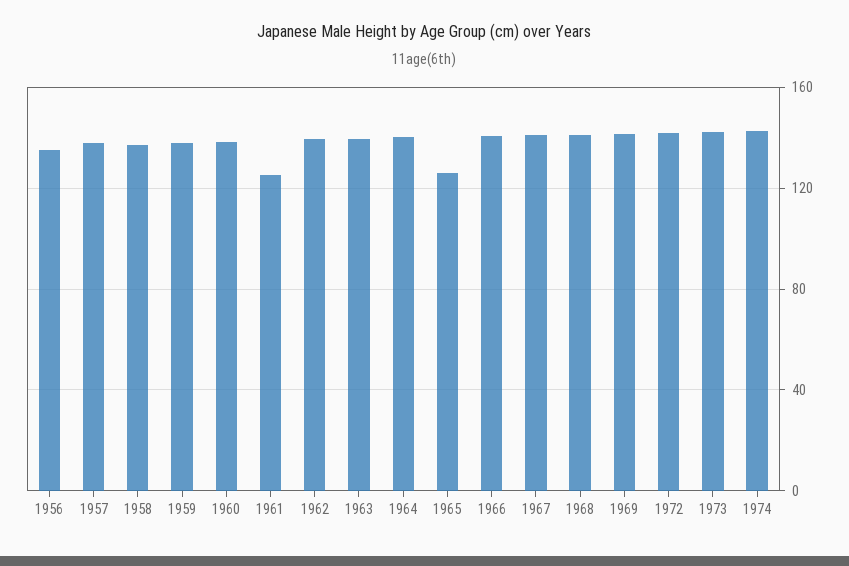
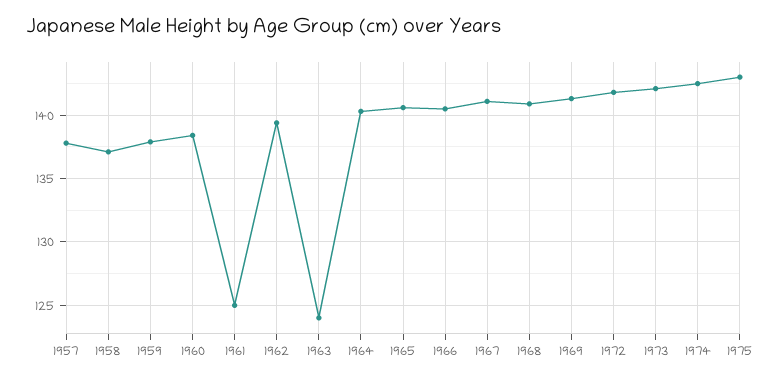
1956: 135 -> none
1963: 140 -> 124
1965: 125 -> 140.5
1975: none -> 143

